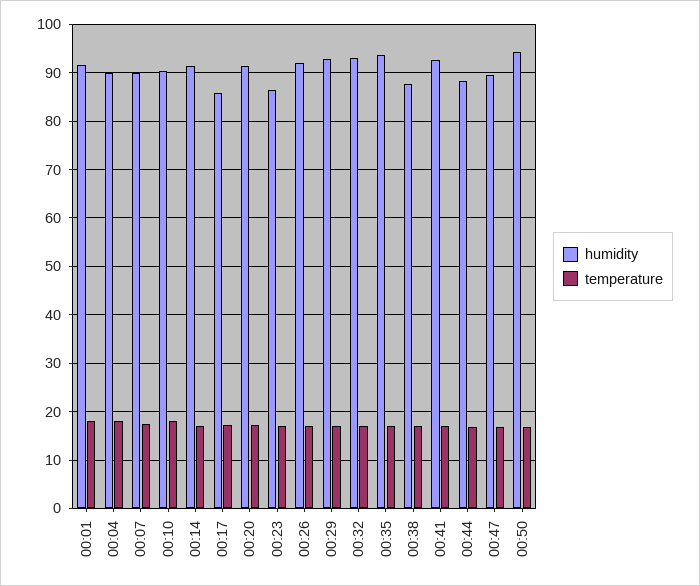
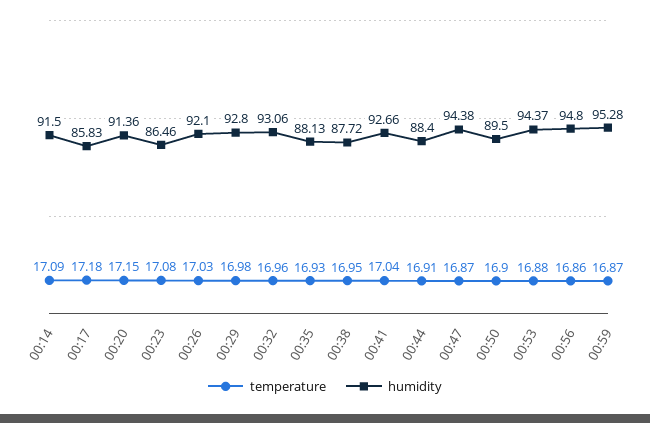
humidity, 00:01: 92 -> none
temperature, 00:01: 18 -> none
humidity, 00:04: 90 -> none
temperature, 00:04: 18 -> none
humidity, 00:07: 90 -> none
temperature, 00:07: 18 -> none
humidity, 00:10: 90 -> none
temperature, 00:10: 18 -> none
humidity, 00:35: 94 -> 88.13
humidity, 00:47: 90 -> 94.38
humidity, 00:50: 94 -> 89.5
temperature, 00:53: none -> 16.88
humidity, 00:53: none -> 94.37
temperature, 00:56: none -> 16.86
humidity, 00:56: none -> 94.8
temperature, 00:59: none -> 16.87
humidity, 00:59: none -> 95.28

